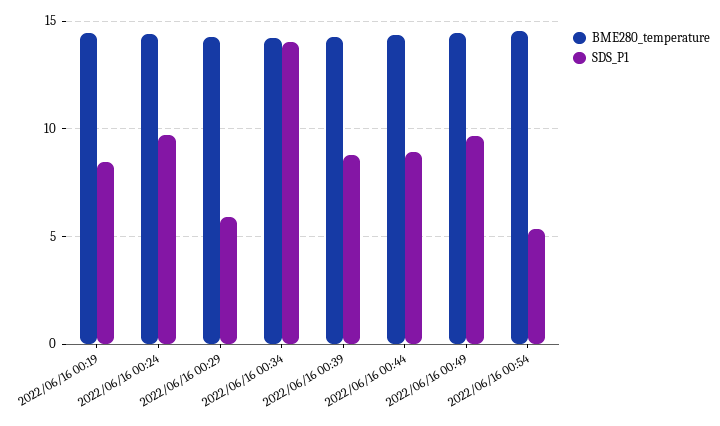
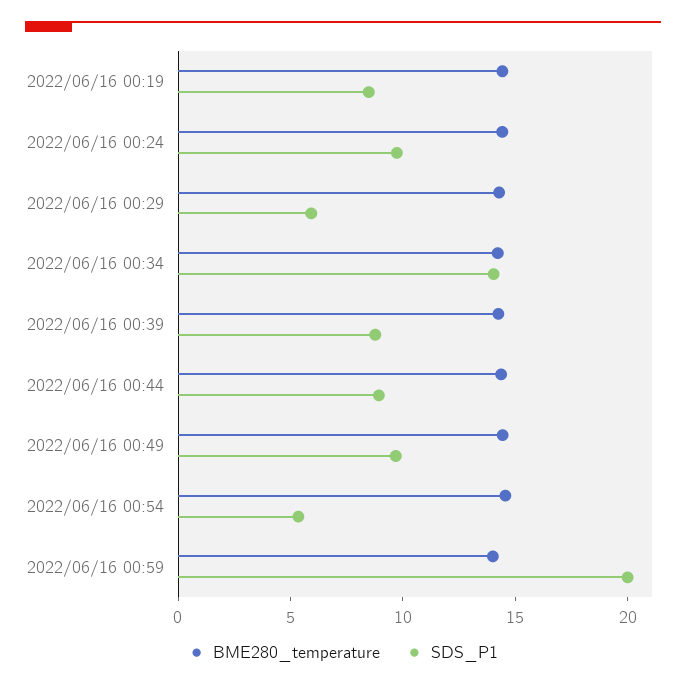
BME280_temperature, 2022/06/16 00:59: none -> 14
SDS_P1, 2022/06/16 00:59: none -> 20

